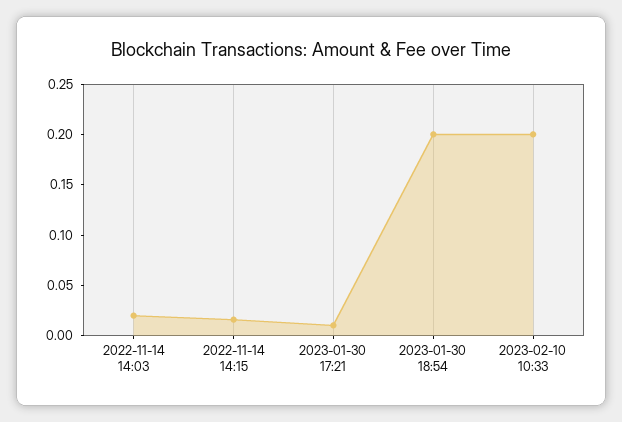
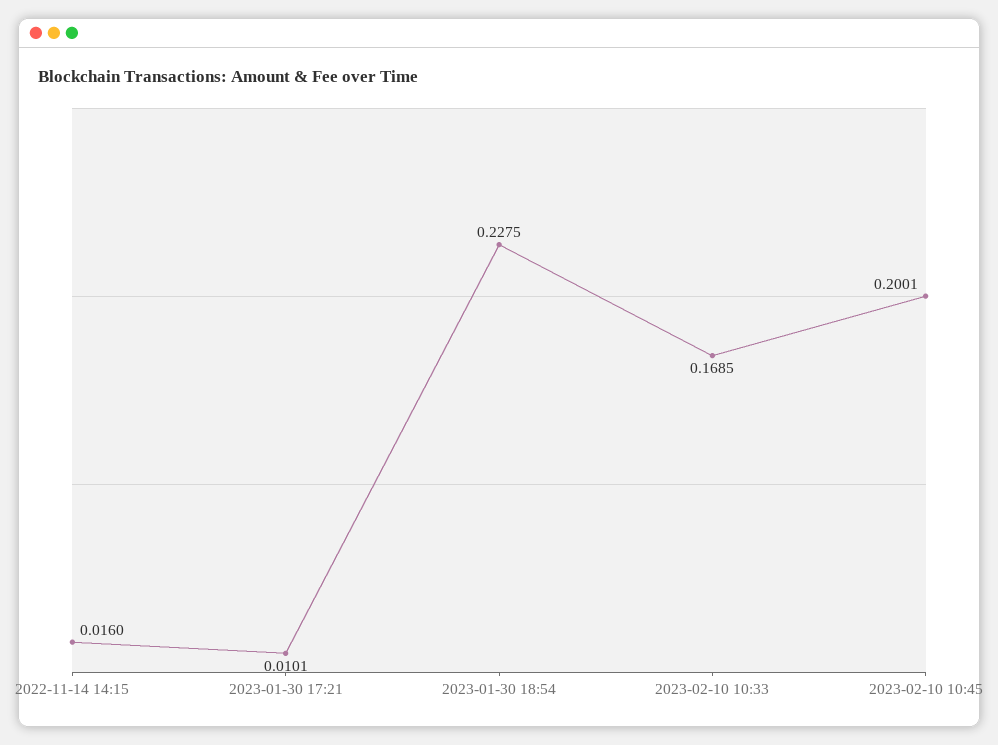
2022-11-14 14:03: 0.02 -> none
2023-01-30 18:54: 0.2 -> 0.2275
2023-02-10 10:33: 0.2 -> 0.1685
2023-02-10 10:45: none -> 0.2001

